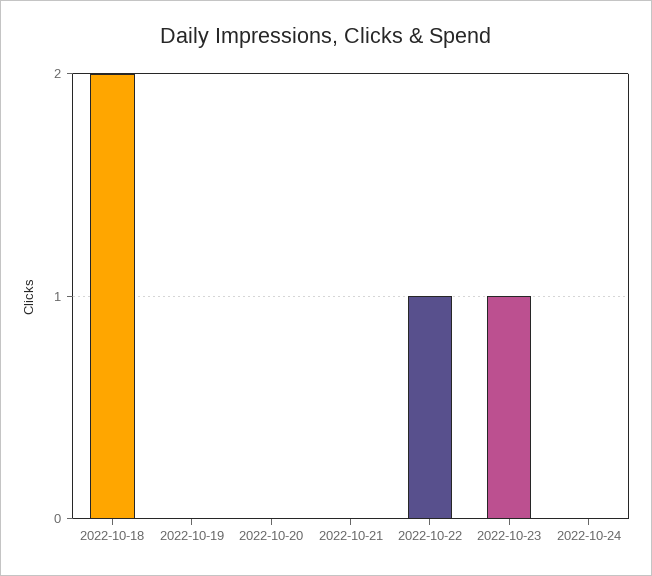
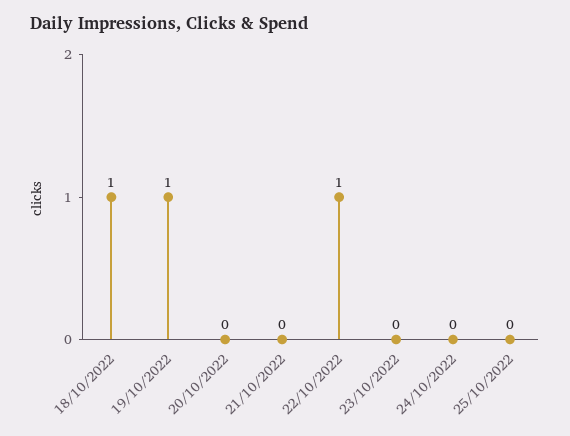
2022-10-18: 2 -> 1
2022-10-19: 0 -> 1
2022-10-23: 1 -> 0
25/10/2022: none -> 0

